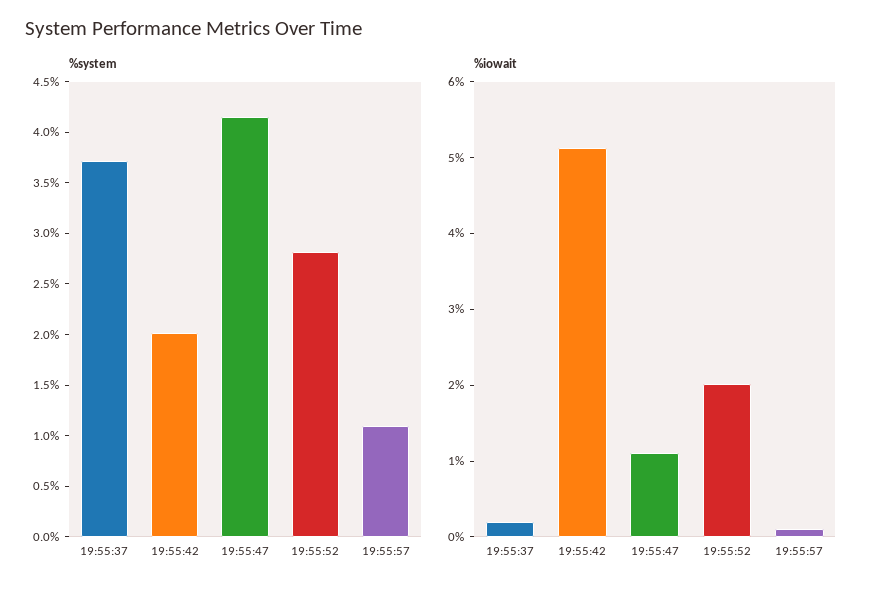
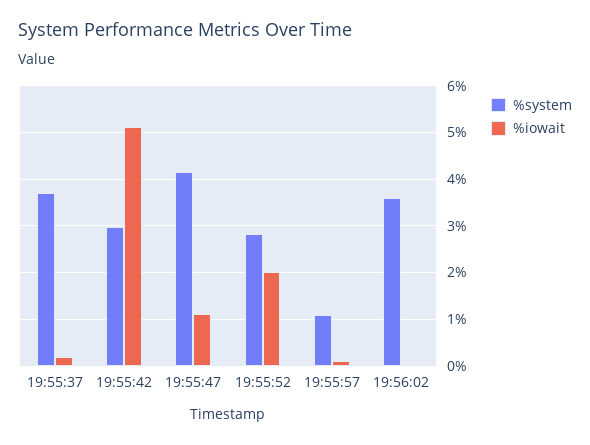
%system, 19:55:42: 2 -> 3
%system, 19:56:02: none -> 3.6
%iowait, 19:56:02: none -> 0

